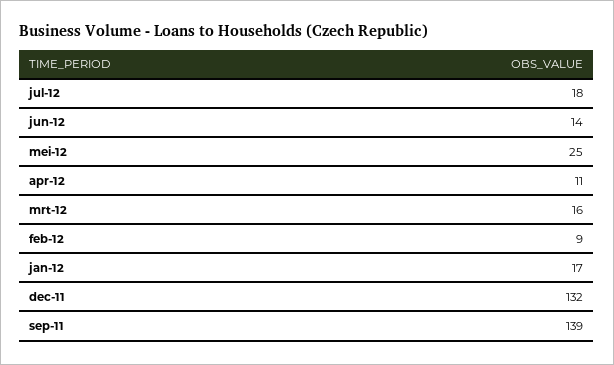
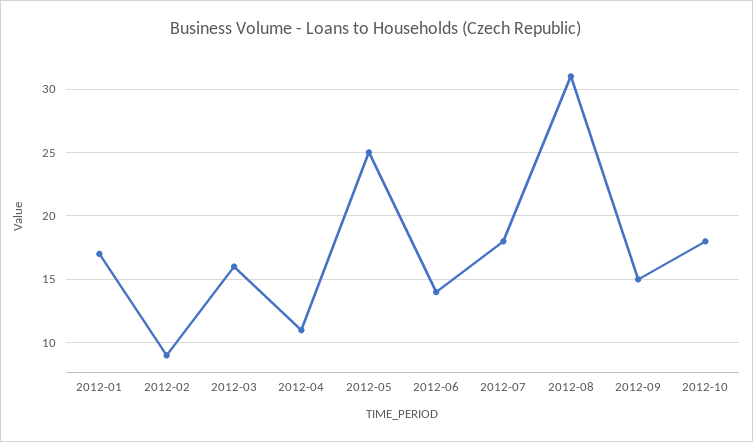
dec-11: 132 -> none
sep-11: 139 -> none
2012-08: none -> 31
2012-09: none -> 15
2012-10: none -> 18

